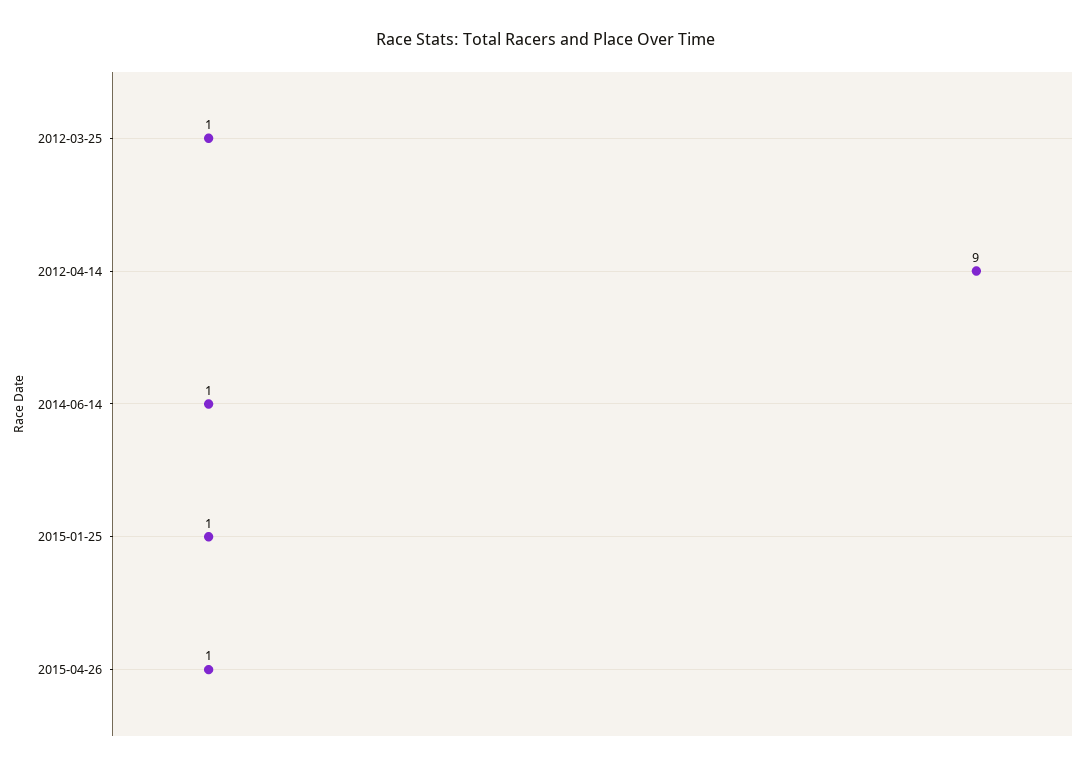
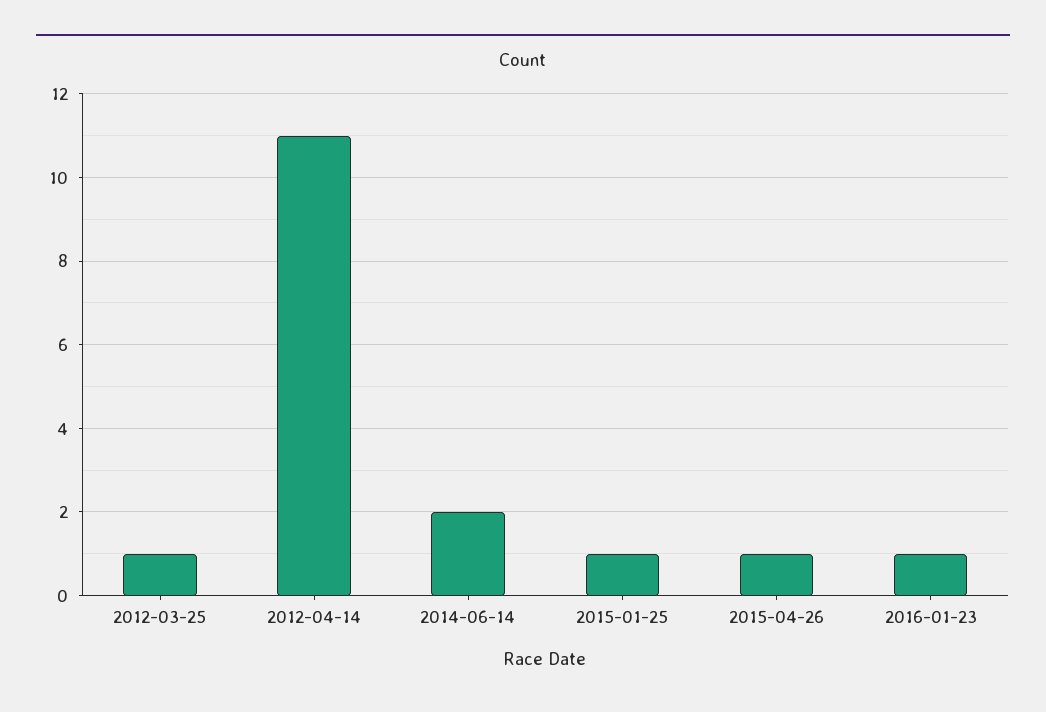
2012-04-14: 9 -> 11
2014-06-14: 1 -> 2
2016-01-23: none -> 1

